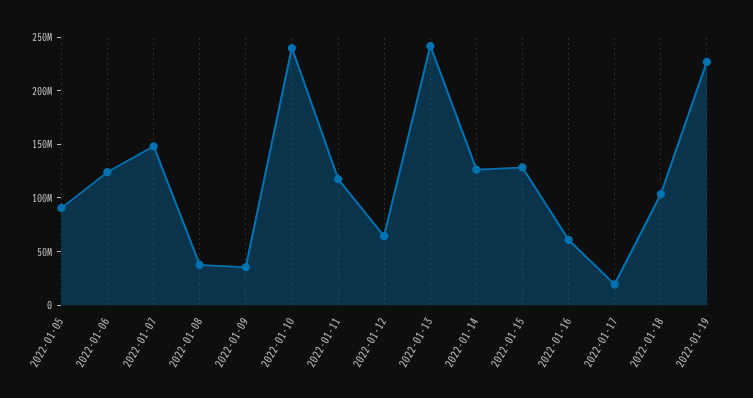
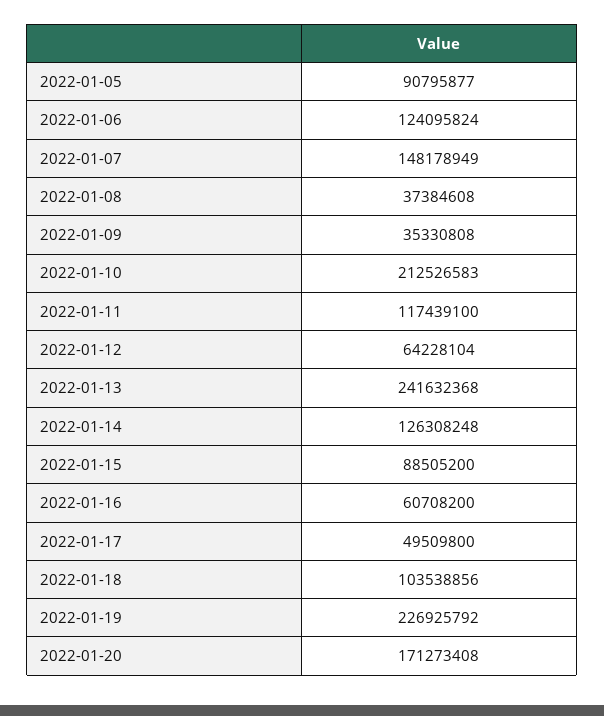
2022-01-10: 240000000 -> 212526583
2022-01-15: 130000000 -> 88505200
2022-01-17: 20000000 -> 49509800
2022-01-20: none -> 171273408

